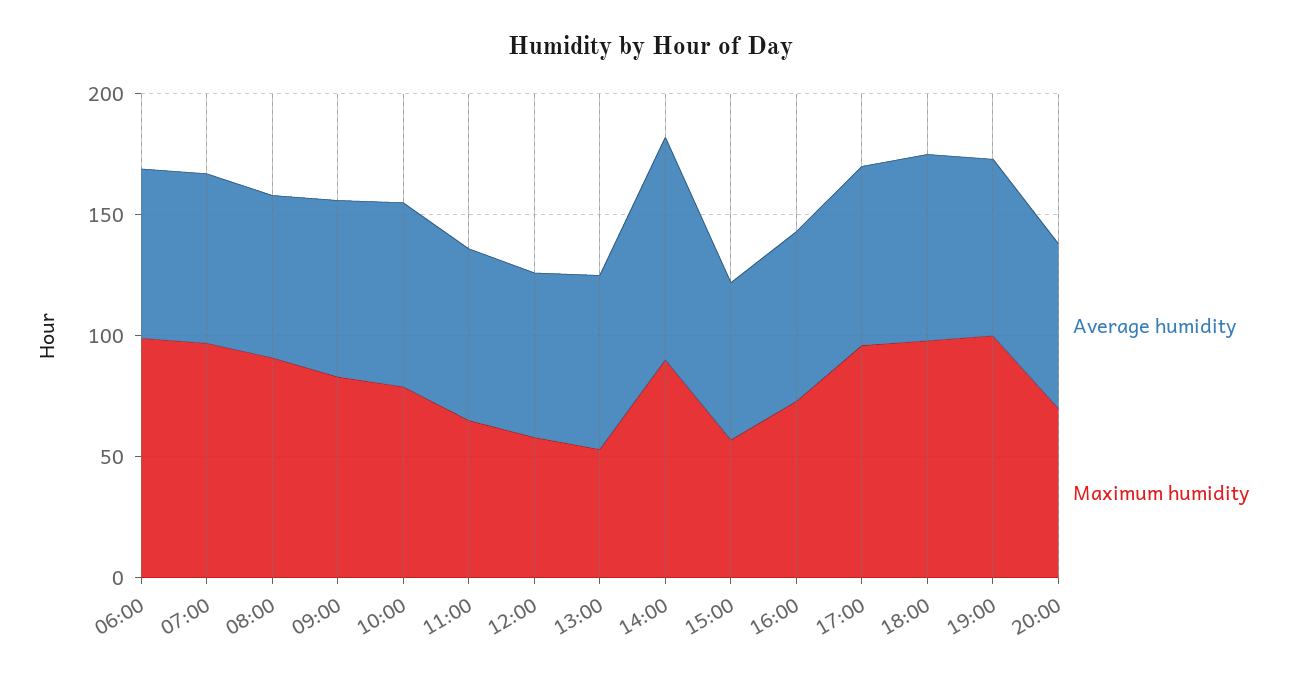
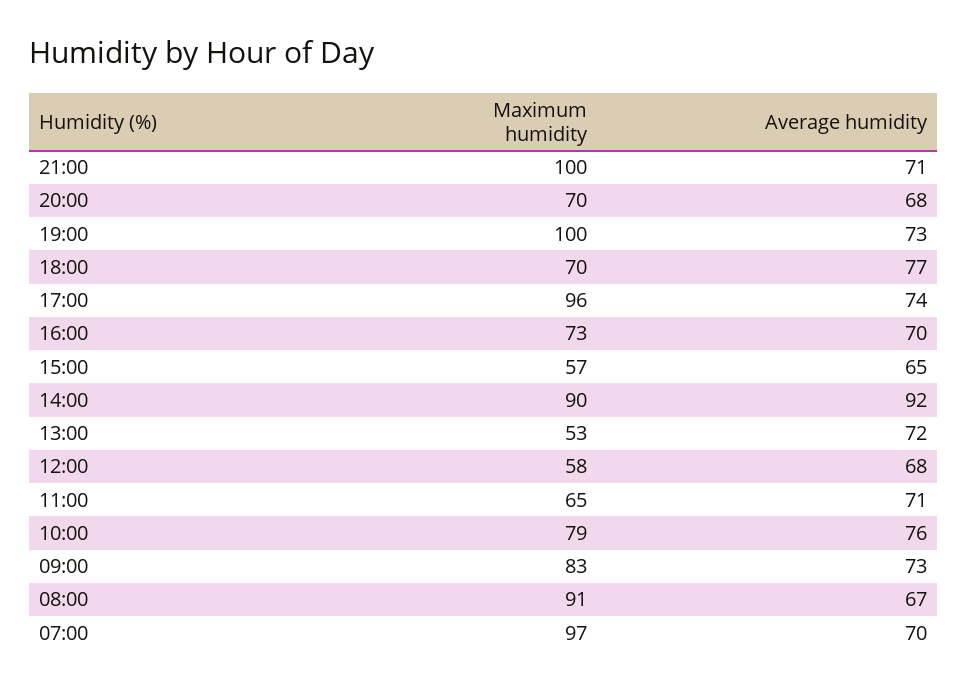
Average humidity, 06:00: 70 -> none
Maximum humidity, 06:00: 100 -> none
Maximum humidity, 18:00: 100 -> 70
Maximum humidity, 21:00: none -> 100
Average humidity, 21:00: none -> 71

